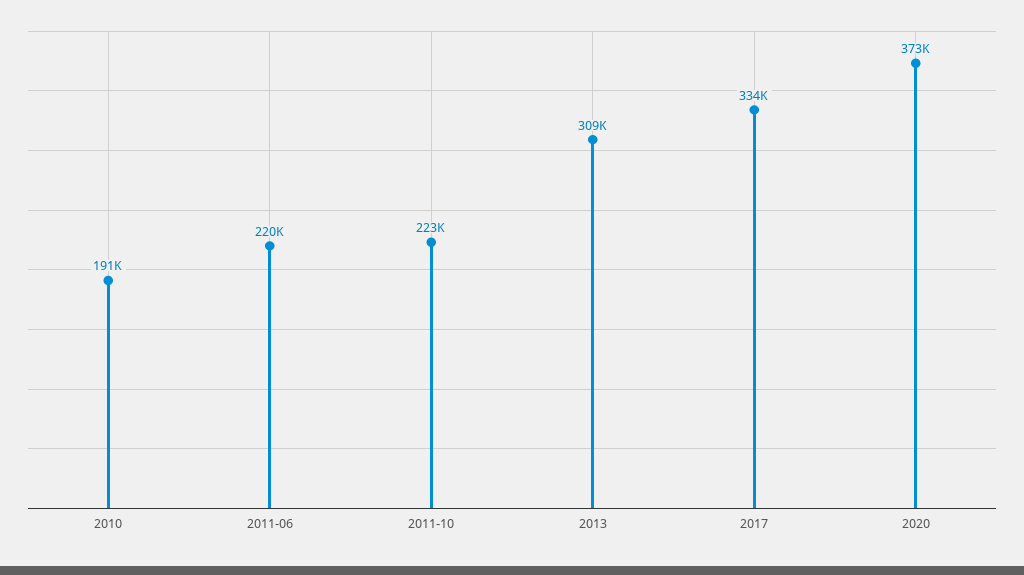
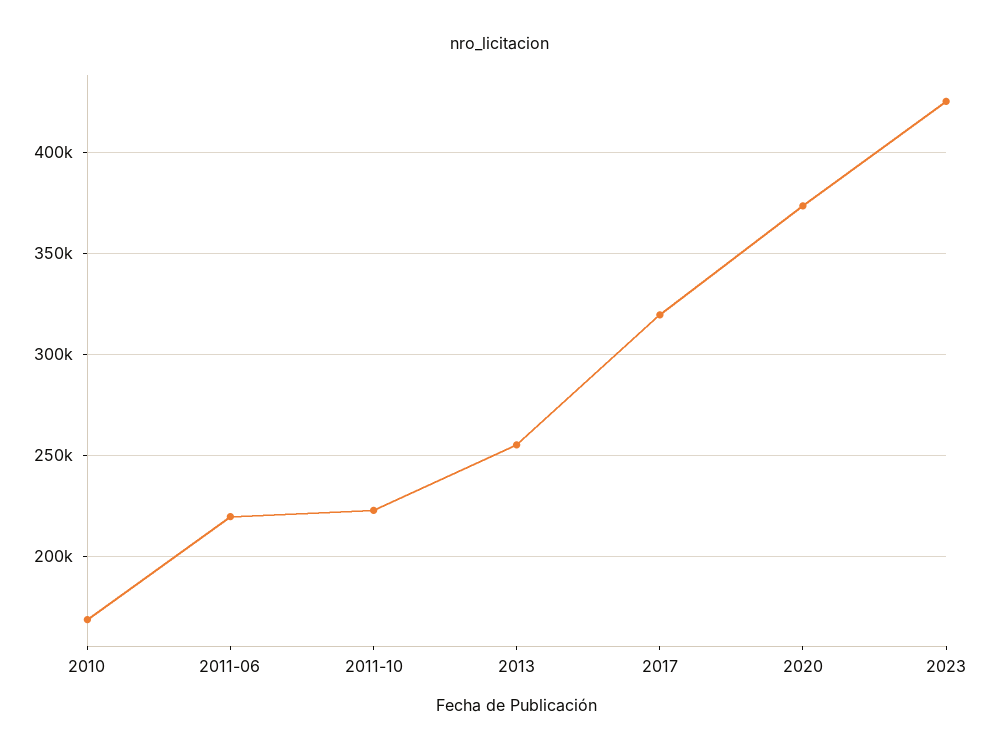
2010: 191000 -> 170000
2013: 309000 -> 255000
2017: 334000 -> 320000
2023: none -> 425000

